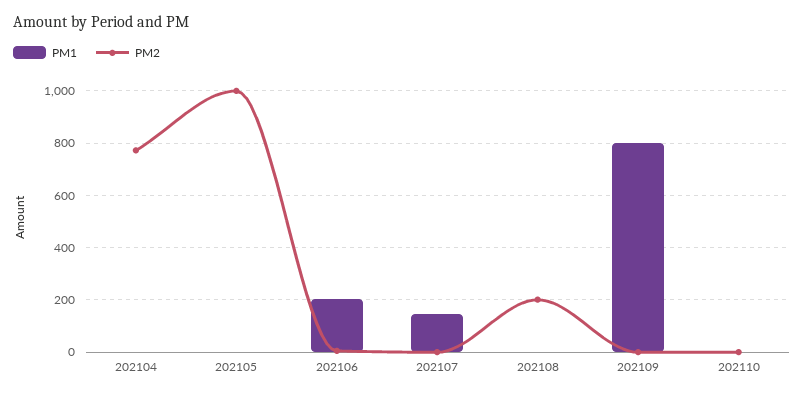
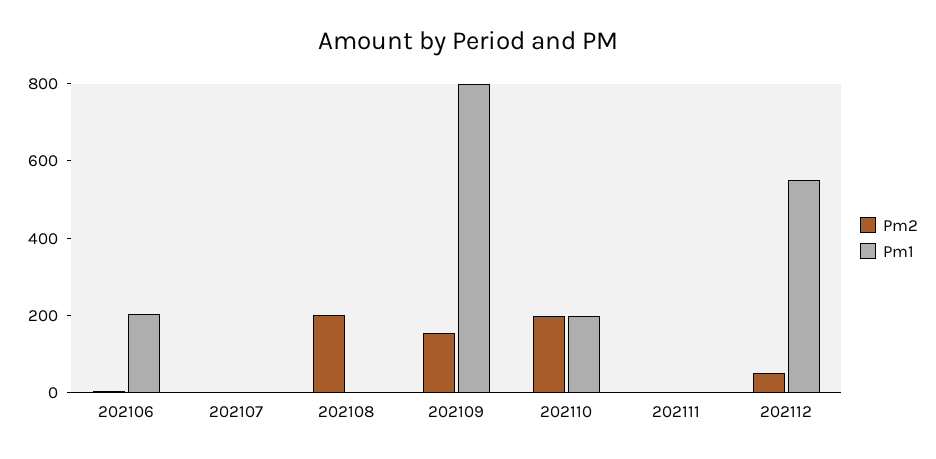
PM1, 202104: 0 -> none
PM2, 202104: 775 -> none
PM1, 202105: 0 -> none
PM2, 202105: 1000 -> none
PM1, 202107: 150 -> 0
PM2, 202109: 0 -> 150
PM1, 202110: 0 -> 200
PM2, 202110: 0 -> 200
PM2, 202111: none -> 0
PM1, 202111: none -> 0
PM2, 202112: none -> 50
PM1, 202112: none -> 550

